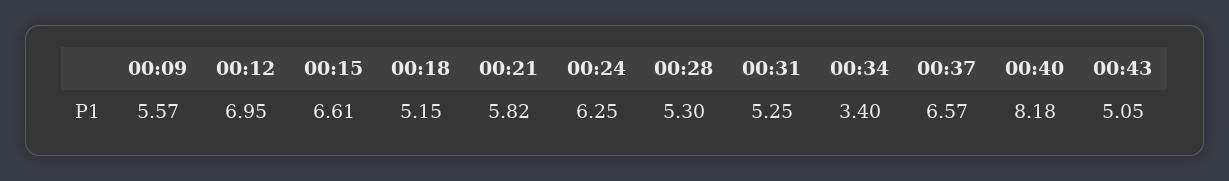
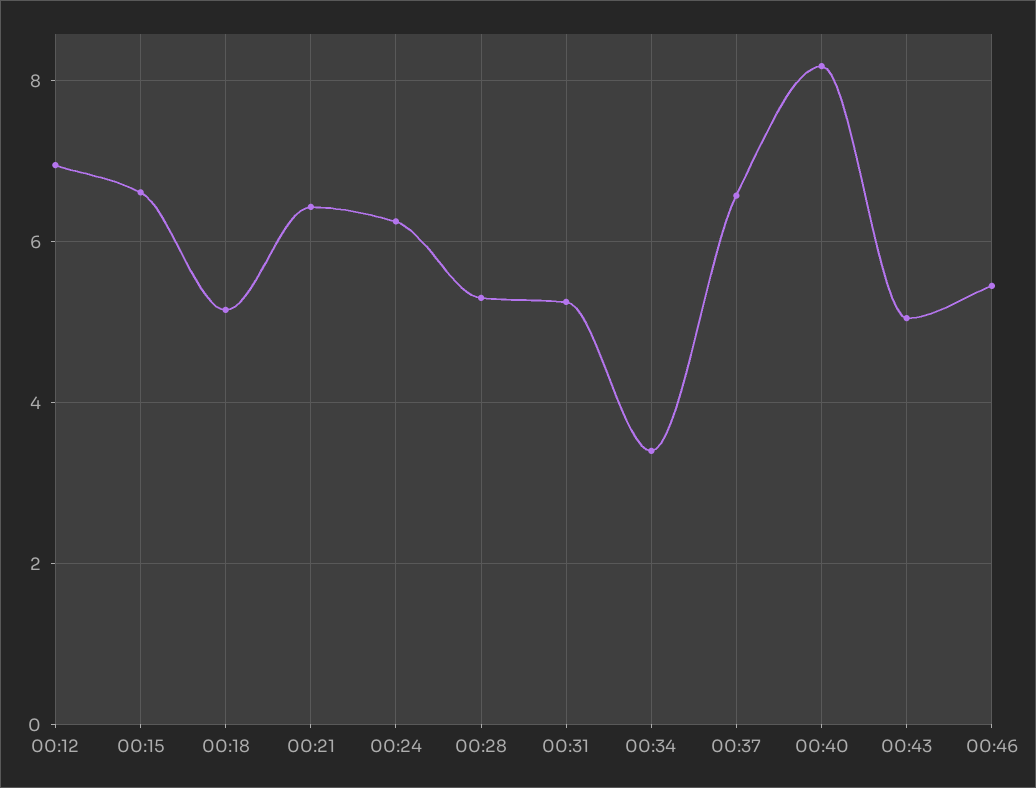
00:09: 5.57 -> none
00:21: 5.82 -> 6.4
00:46: none -> 5.4

